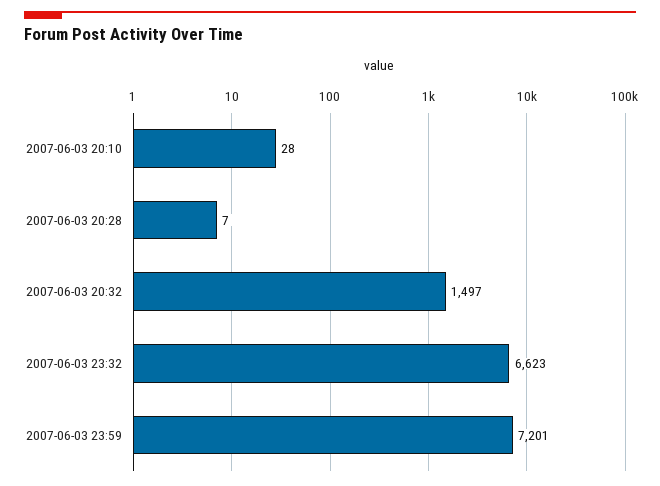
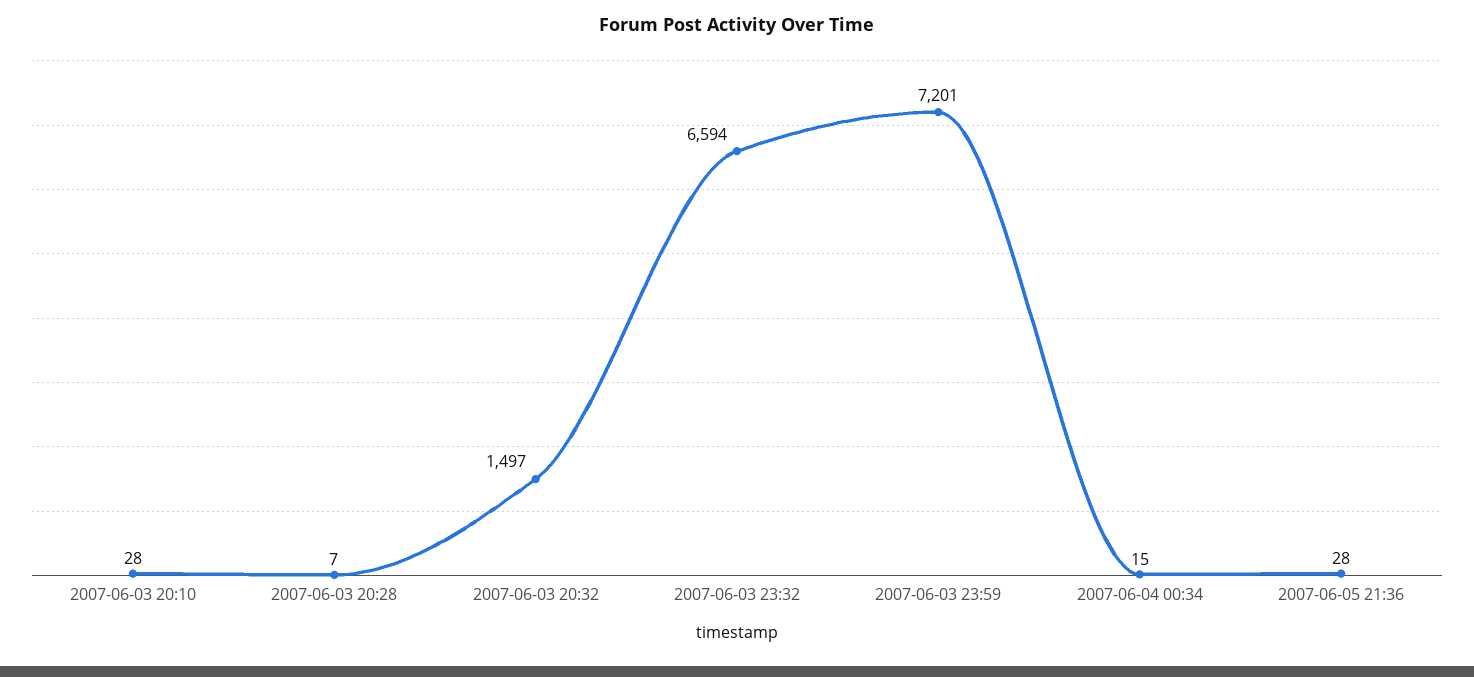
2007-06-03 23:32: 6623 -> 6594
2007-06-04 00:34: none -> 15
2007-06-05 21:36: none -> 28

